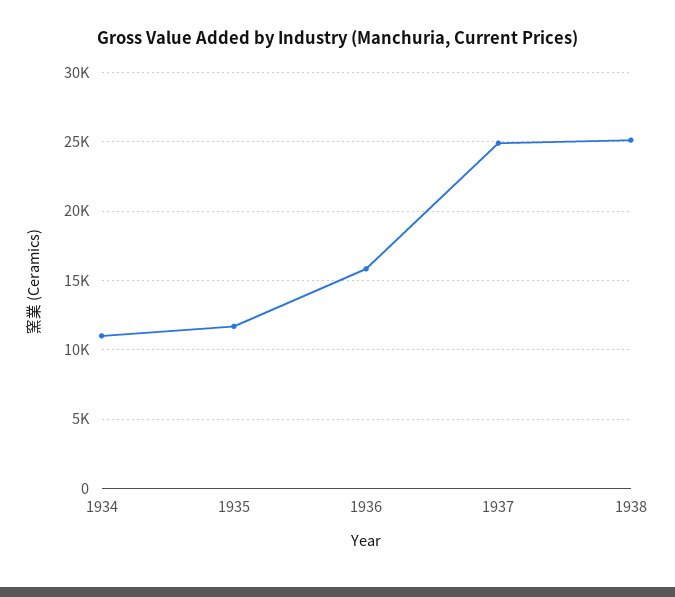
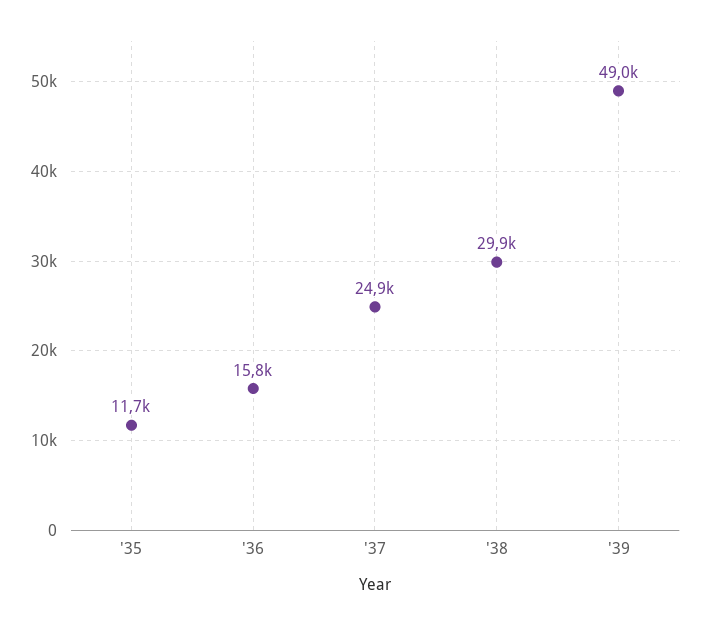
1934: 11000 -> none
1938: 25000 -> 29900
'39: none -> 49000

